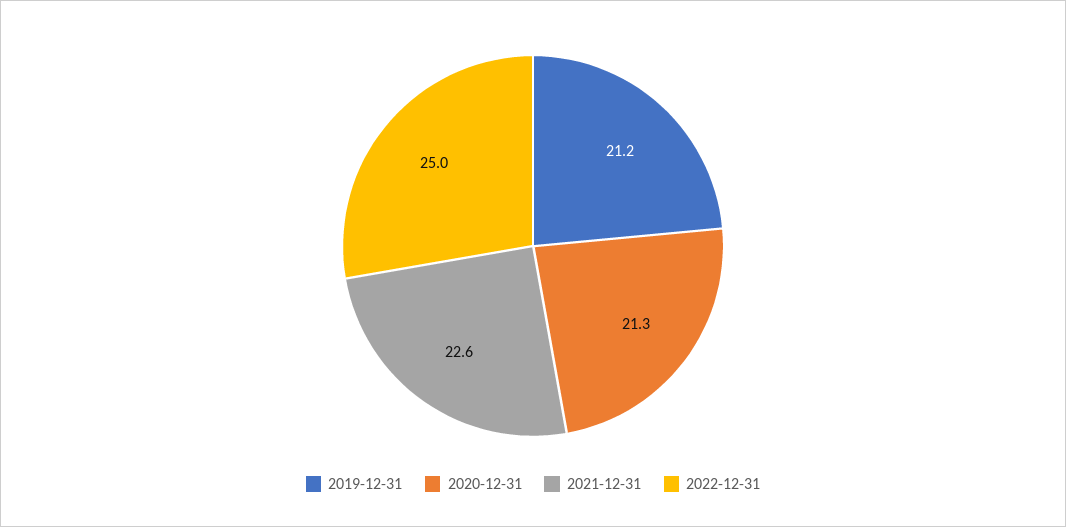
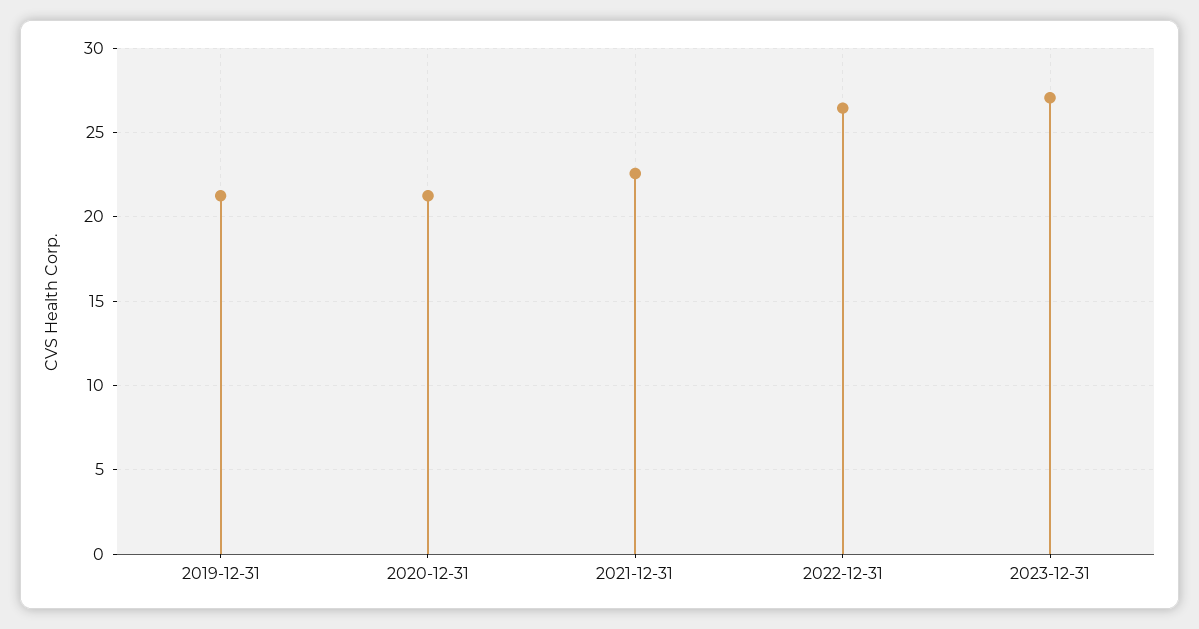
2022-12-31: 25 -> 26.5
2023-12-31: none -> 27

